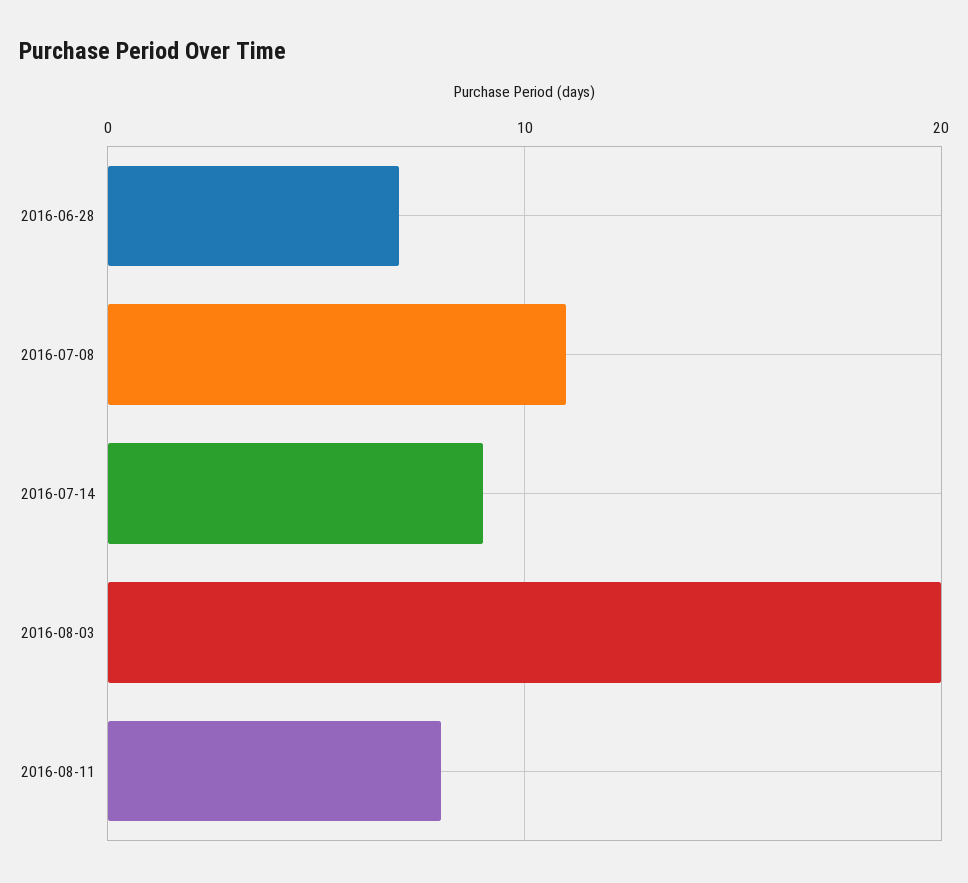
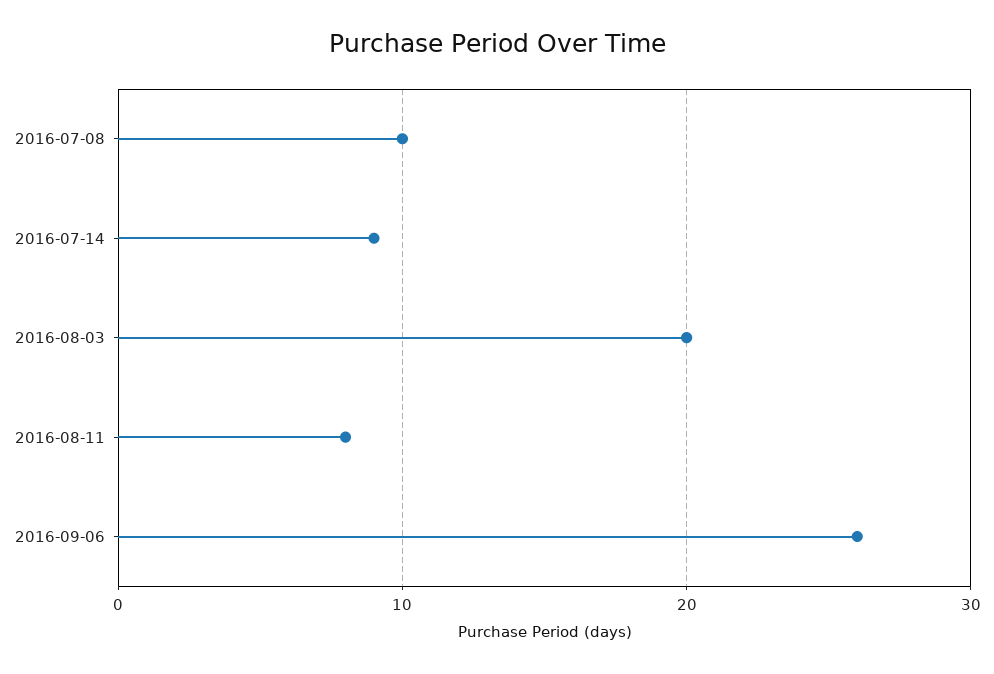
2016-06-28: 7 -> none
2016-07-08: 11 -> 10
2016-09-06: none -> 26

